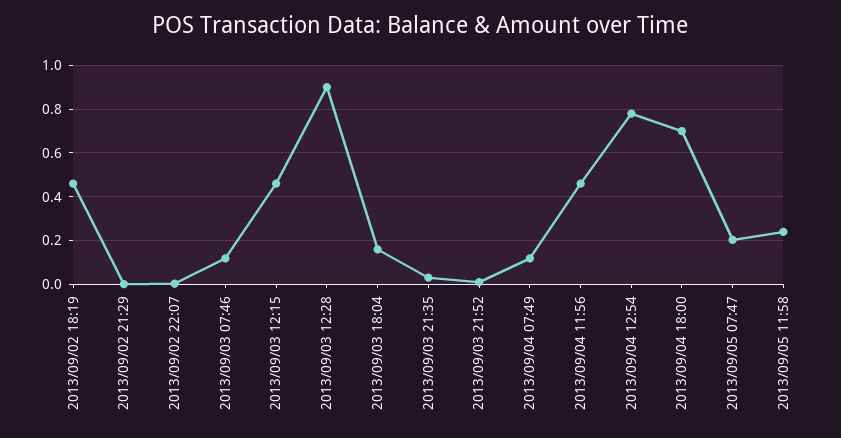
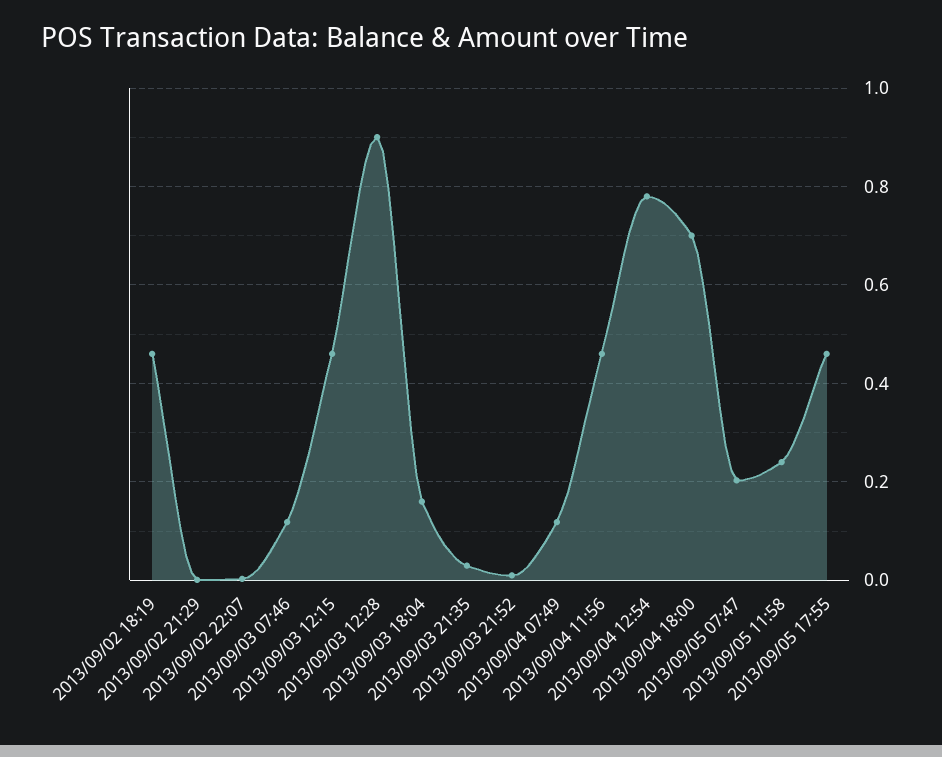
2013/09/05 17:55: none -> 0.46

